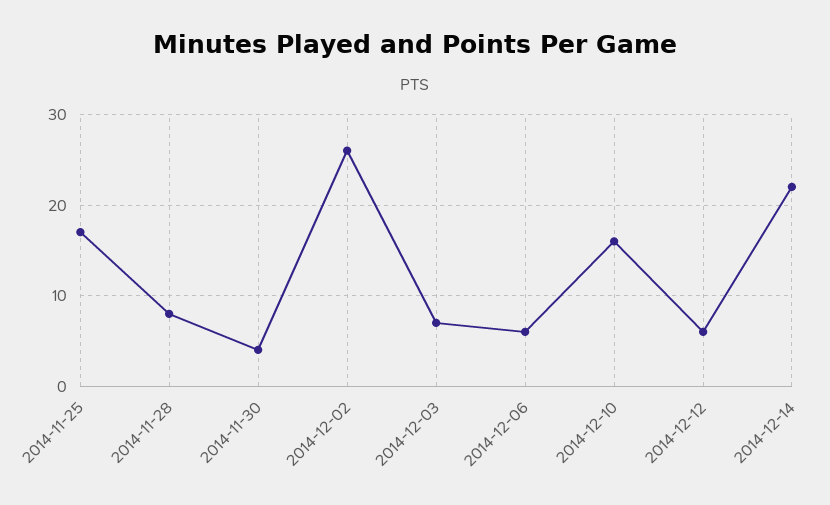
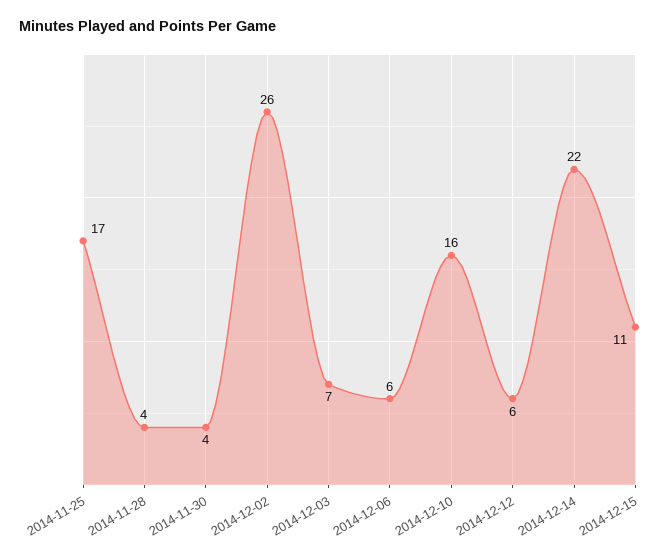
2014-11-28: 8 -> 4
2014-12-15: none -> 11

